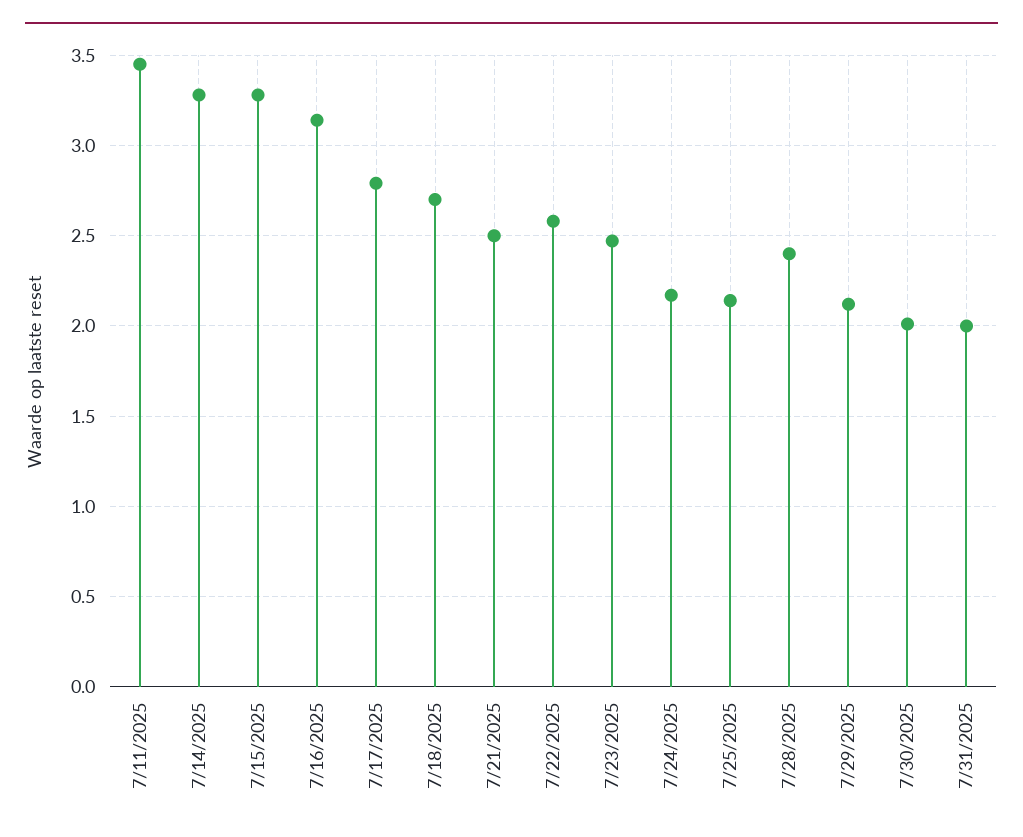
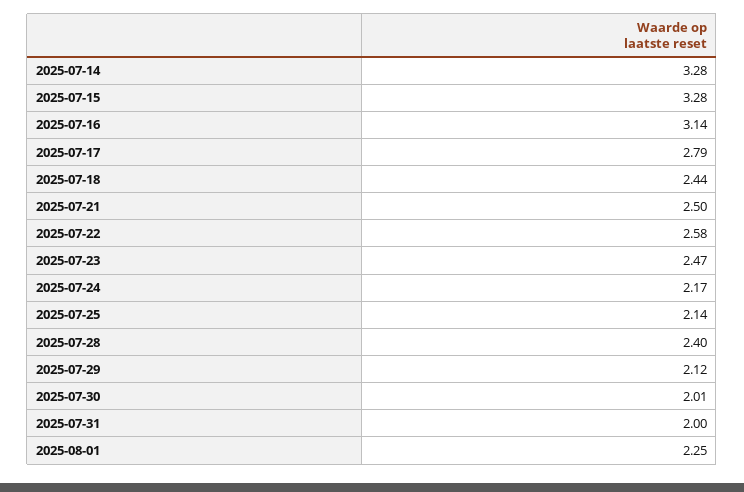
7/11/2025: 3.45 -> none
7/18/2025: 2.7 -> 2.44
2025-08-01: none -> 2.25

